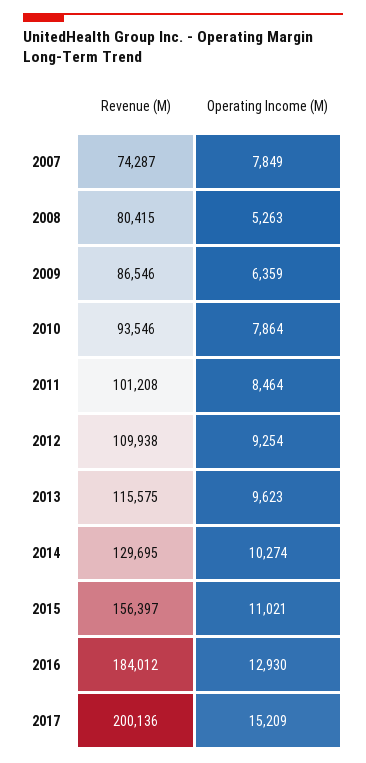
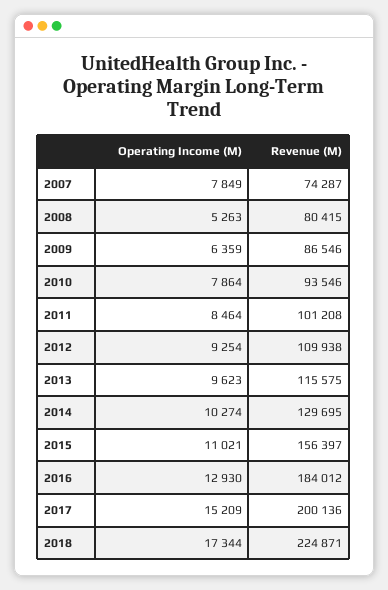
Operating Income (M), 2018: none -> 17344
Revenue (M), 2018: none -> 224871

